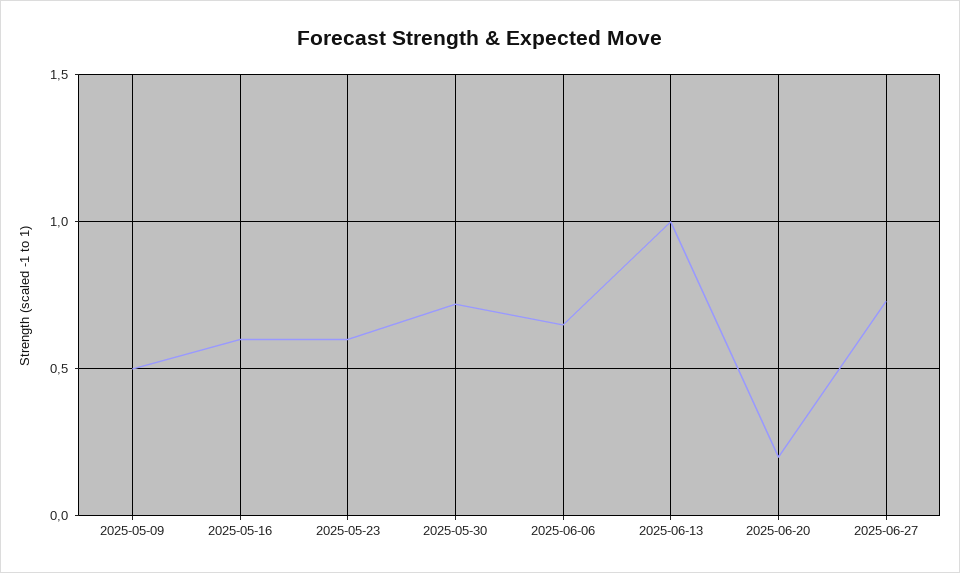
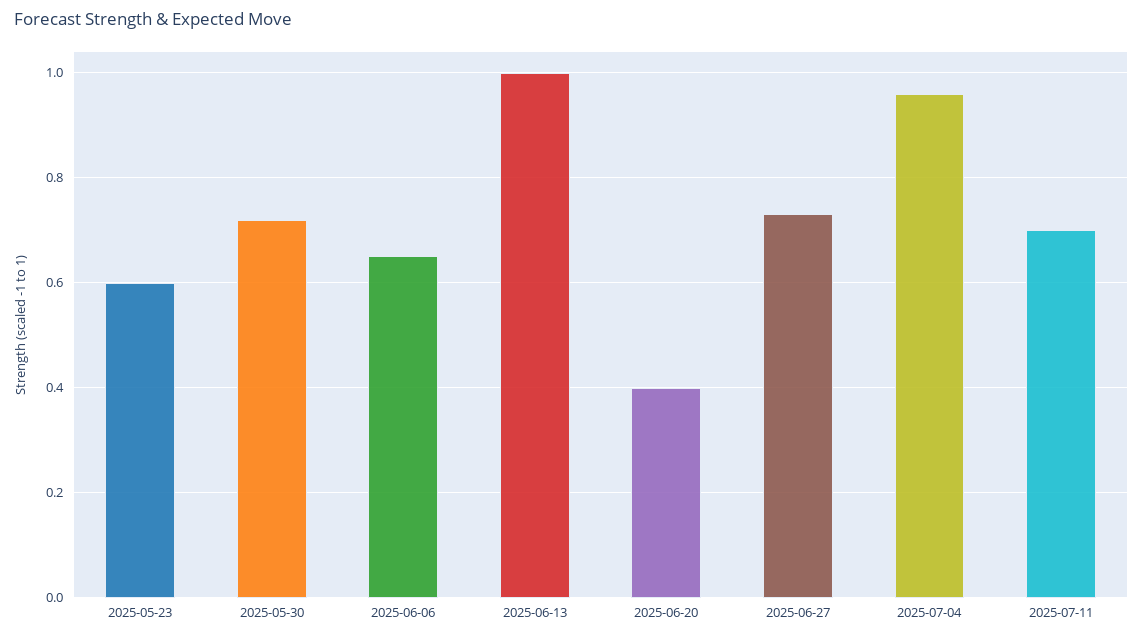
2025-05-09: 0.5 -> none
2025-05-16: 0.6 -> none
2025-06-20: 0.2 -> 0.4
2025-07-04: none -> 0.95
2025-07-11: none -> 0.7

